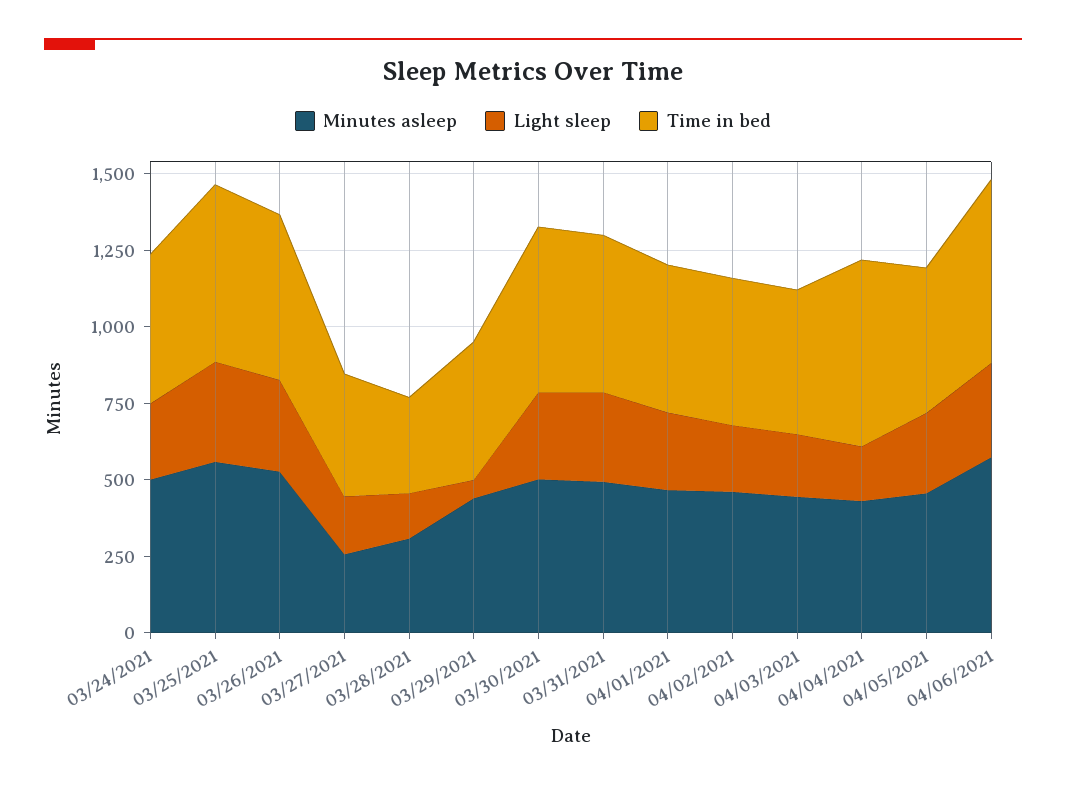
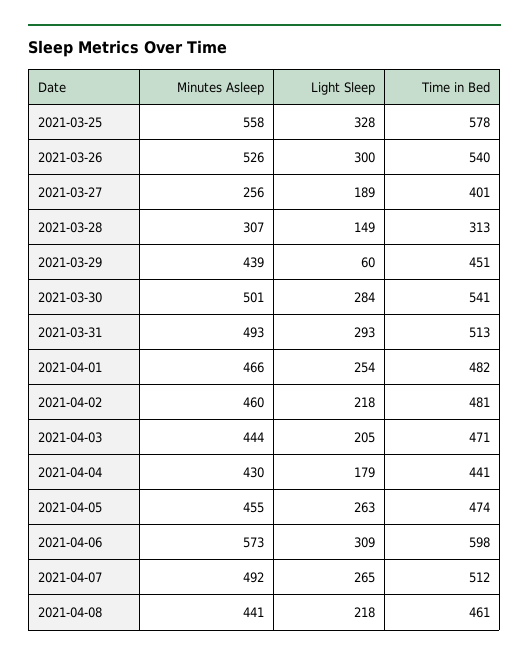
Minutes asleep, 03/24/2021: 500 -> none
Light sleep, 03/24/2021: 250 -> none
Time in bed, 03/24/2021: 500 -> none
Time in bed, 04/04/2021: 600 -> 441
Minutes asleep, 2021-04-07: none -> 492
Light sleep, 2021-04-07: none -> 265
Time in bed, 2021-04-07: none -> 512
Minutes asleep, 2021-04-08: none -> 441
Light sleep, 2021-04-08: none -> 218
Time in bed, 2021-04-08: none -> 461

